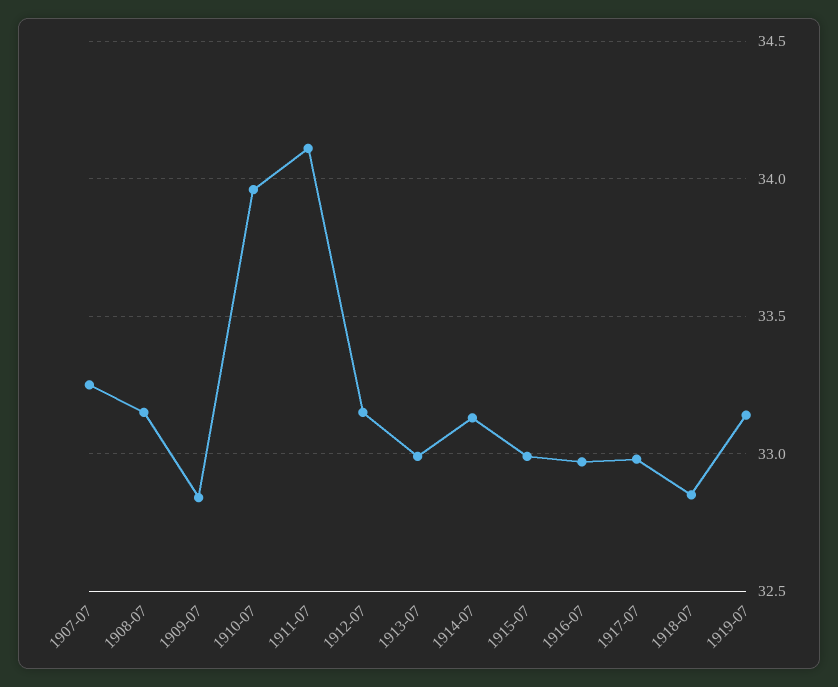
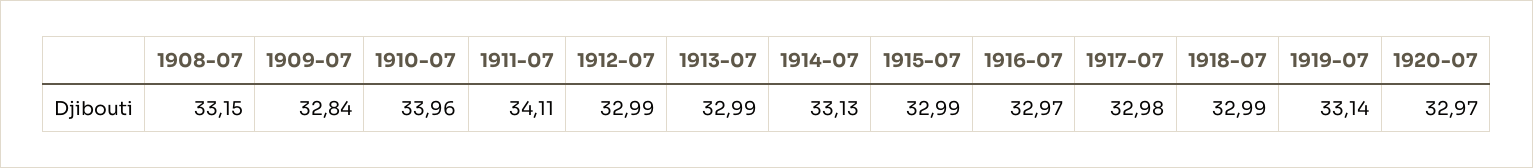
1907-07: 33.25 -> none
1912-07: 33.15 -> 32.99
1918-07: 32.85 -> 32.99
1920-07: none -> 32.97

